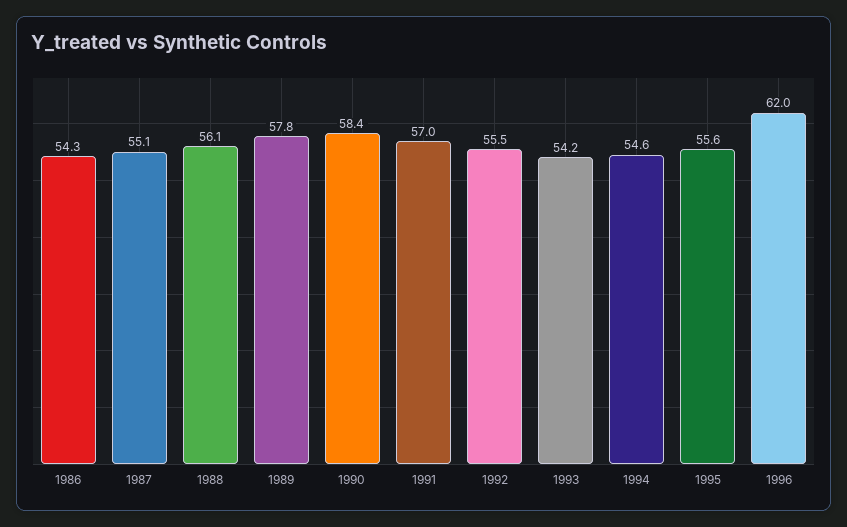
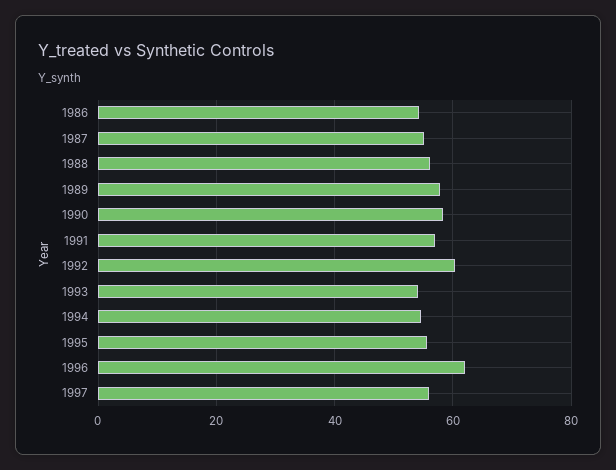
1992: 55.5 -> 60
1997: none -> 56

